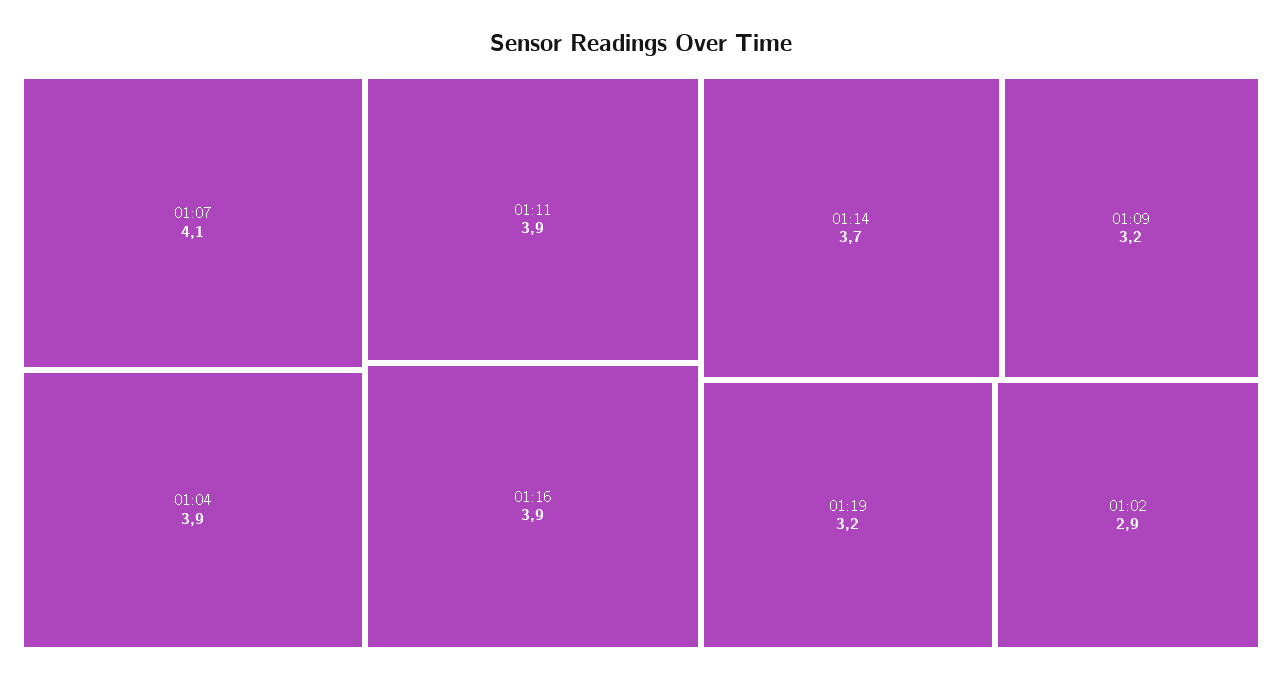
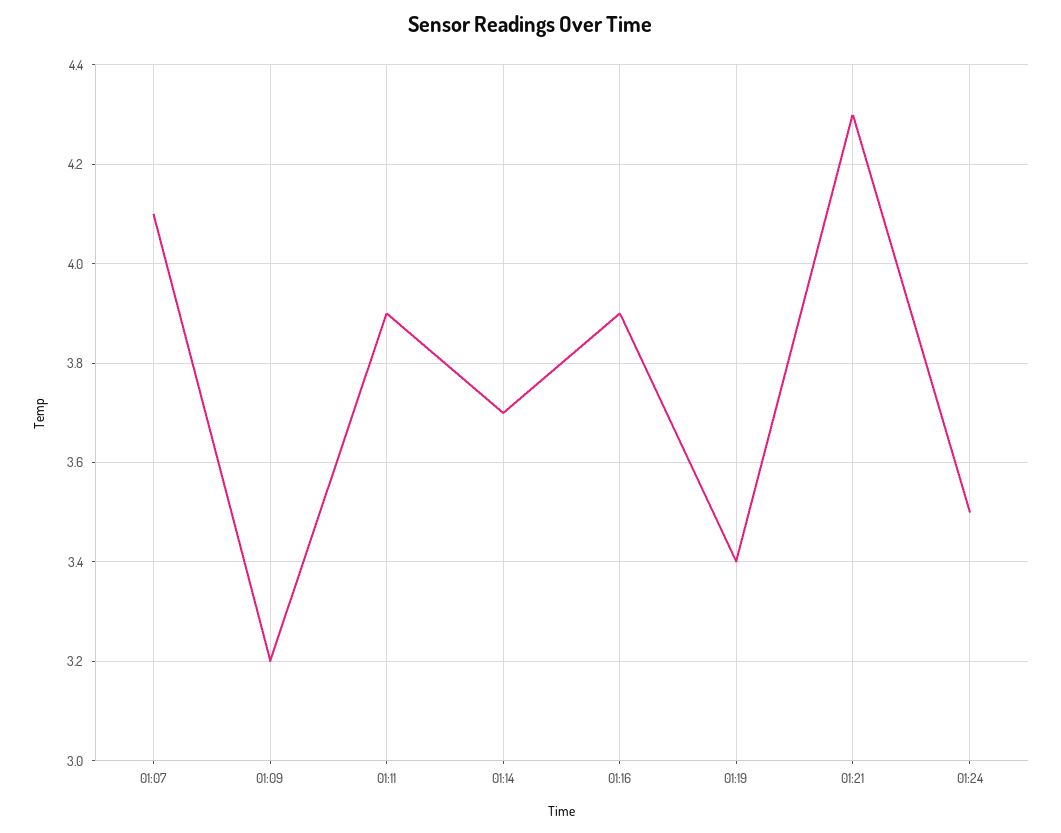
01:04: 3.9 -> none
01:19: 3.2 -> 3.4
01:02: 2.9 -> none
01:21: none -> 4.3
01:24: none -> 3.5

